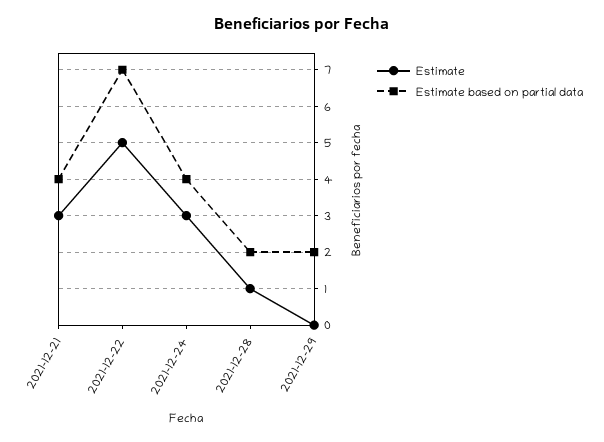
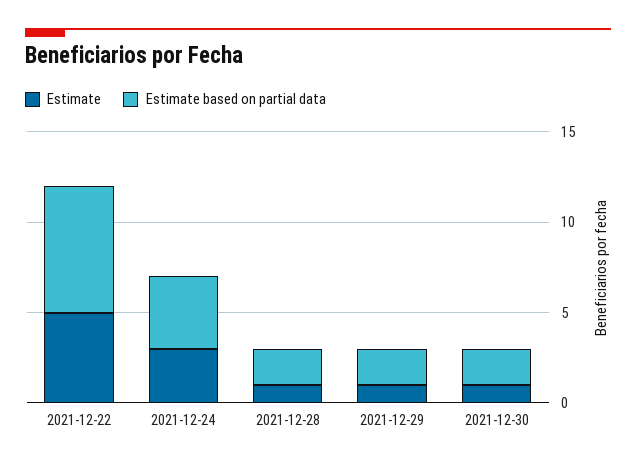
Estimate, 2021-12-21: 3 -> none
Estimate based on partial data, 2021-12-21: 4 -> none
Estimate, 2021-12-29: 0 -> 1
Estimate, 2021-12-30: none -> 1
Estimate based on partial data, 2021-12-30: none -> 2

